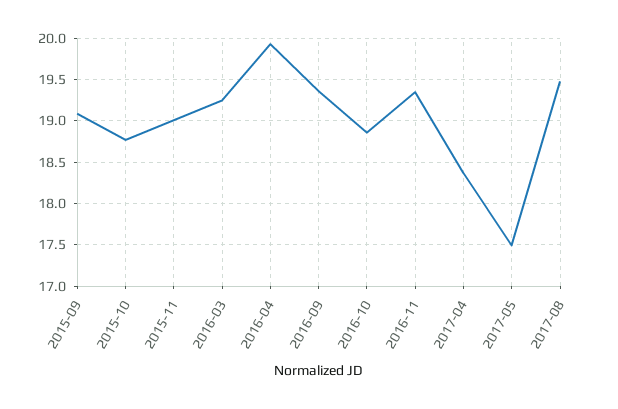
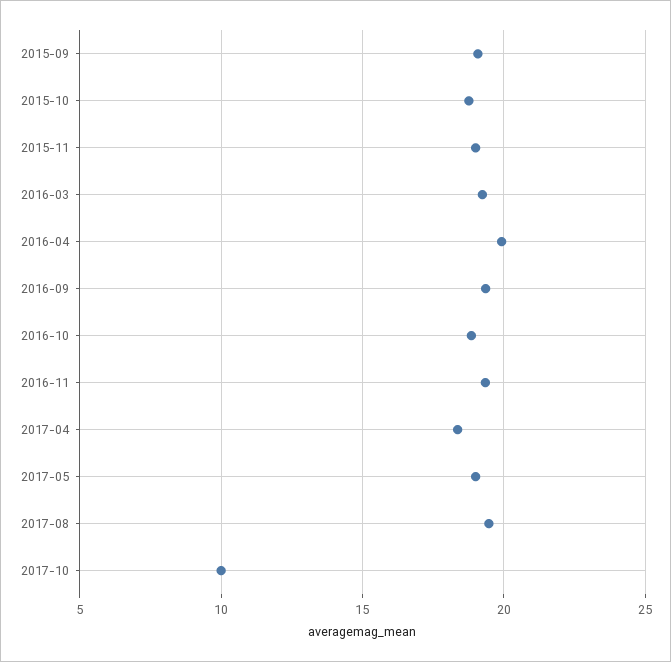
2017-05: 17.5 -> 19
2017-10: none -> 10

